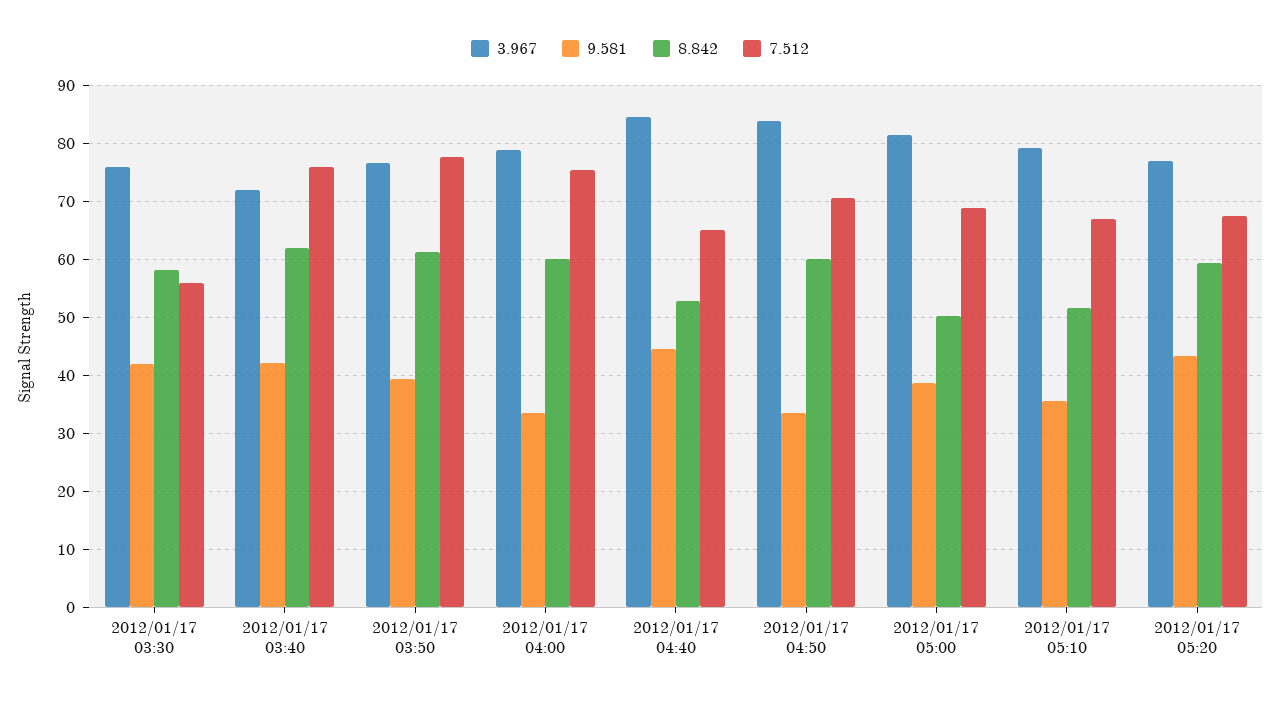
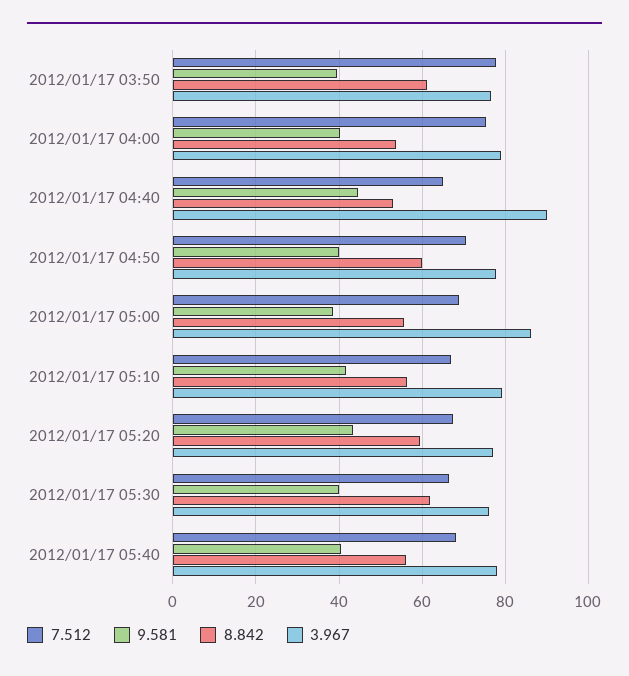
3.967, 2012/01/17 03:30: 76 -> none
9.581, 2012/01/17 03:30: 42 -> none
8.842, 2012/01/17 03:30: 58 -> none
7.512, 2012/01/17 03:30: 56 -> none
3.967, 2012/01/17 03:40: 72 -> none
9.581, 2012/01/17 03:40: 42 -> none
8.842, 2012/01/17 03:40: 62 -> none
7.512, 2012/01/17 03:40: 76 -> none
9.581, 2012/01/17 04:00: 34 -> 40
8.842, 2012/01/17 04:00: 60 -> 54
3.967, 2012/01/17 04:40: 84 -> 90
3.967, 2012/01/17 04:50: 84 -> 78
9.581, 2012/01/17 04:50: 34 -> 40
3.967, 2012/01/17 05:00: 82 -> 86
8.842, 2012/01/17 05:00: 50 -> 56
9.581, 2012/01/17 05:10: 36 -> 42
8.842, 2012/01/17 05:10: 52 -> 56
7.512, 2012/01/17 05:30: none -> 66
9.581, 2012/01/17 05:30: none -> 40
8.842, 2012/01/17 05:30: none -> 62
3.967, 2012/01/17 05:30: none -> 76
7.512, 2012/01/17 05:40: none -> 68
9.581, 2012/01/17 05:40: none -> 40
8.842, 2012/01/17 05:40: none -> 56
3.967, 2012/01/17 05:40: none -> 78

